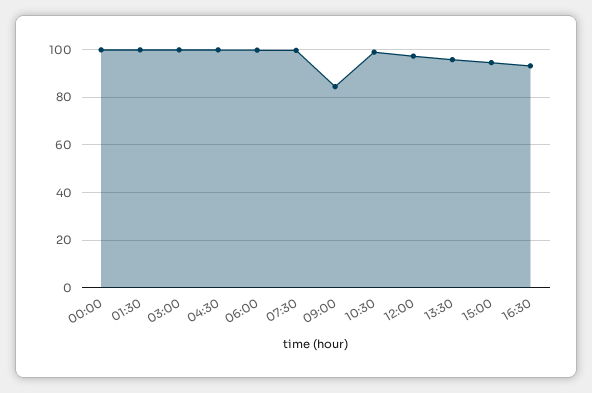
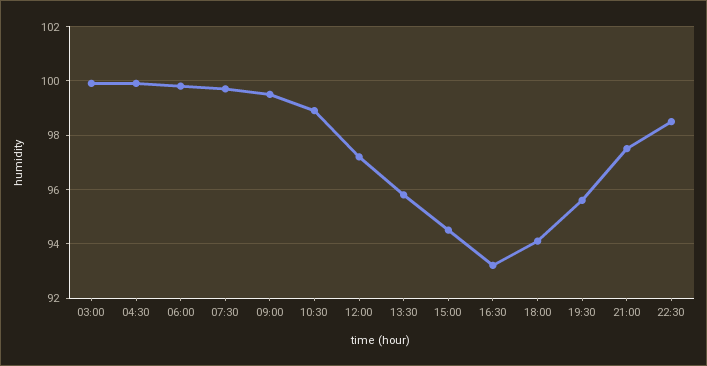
00:00: 100 -> none
01:30: 100 -> none
09:00: 85 -> 99.5
18:00: none -> 94
19:30: none -> 95.5
21:00: none -> 97.5
22:30: none -> 98.5

